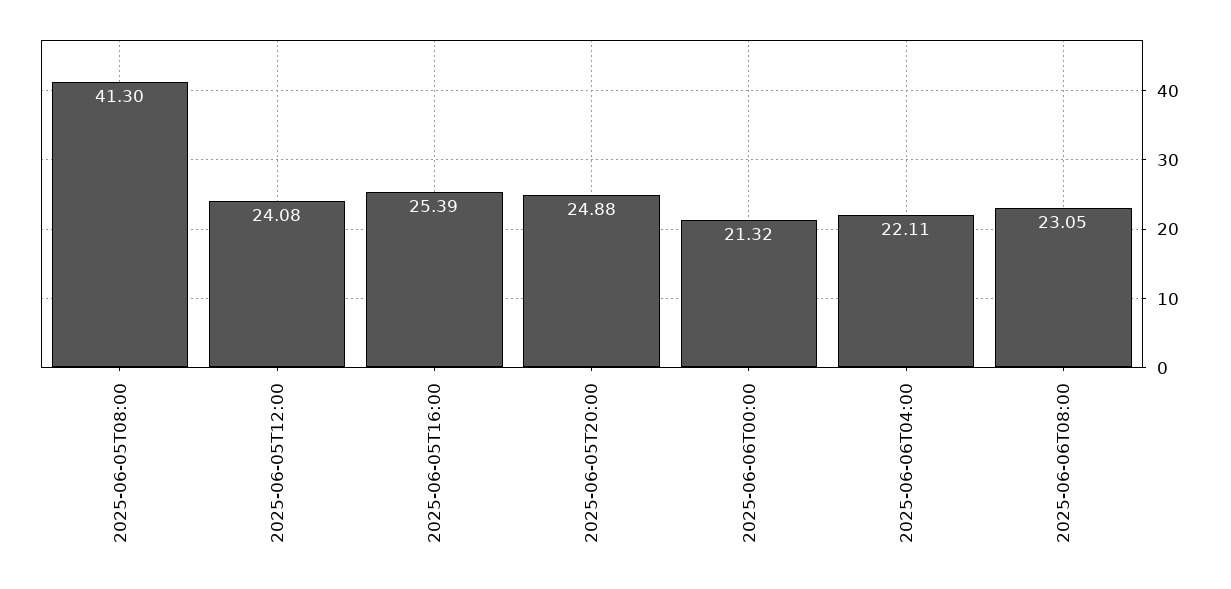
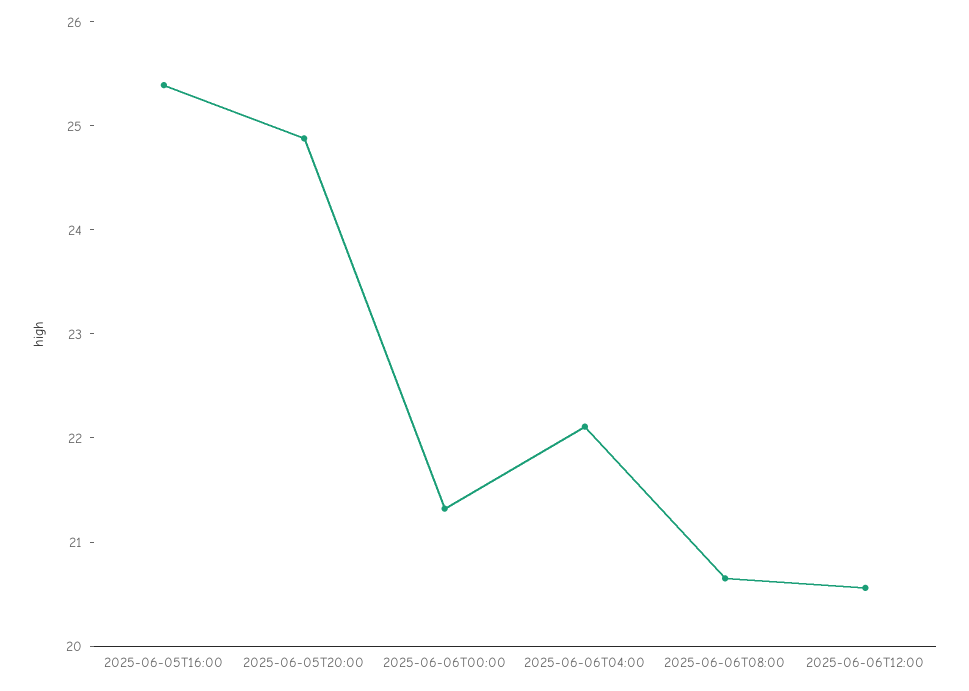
2025-06-05T08:00: 41.3 -> none
2025-06-05T12:00: 24.08 -> none
2025-06-06T08:00: 23.05 -> 20.6
2025-06-06T12:00: none -> 20.6

